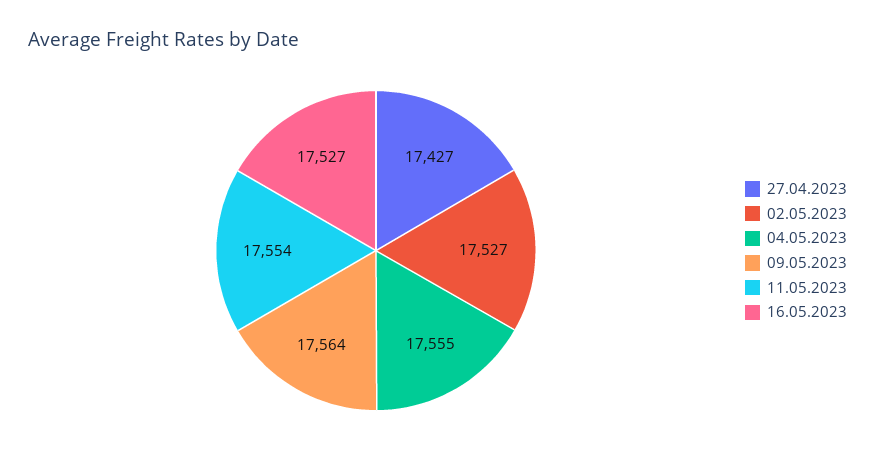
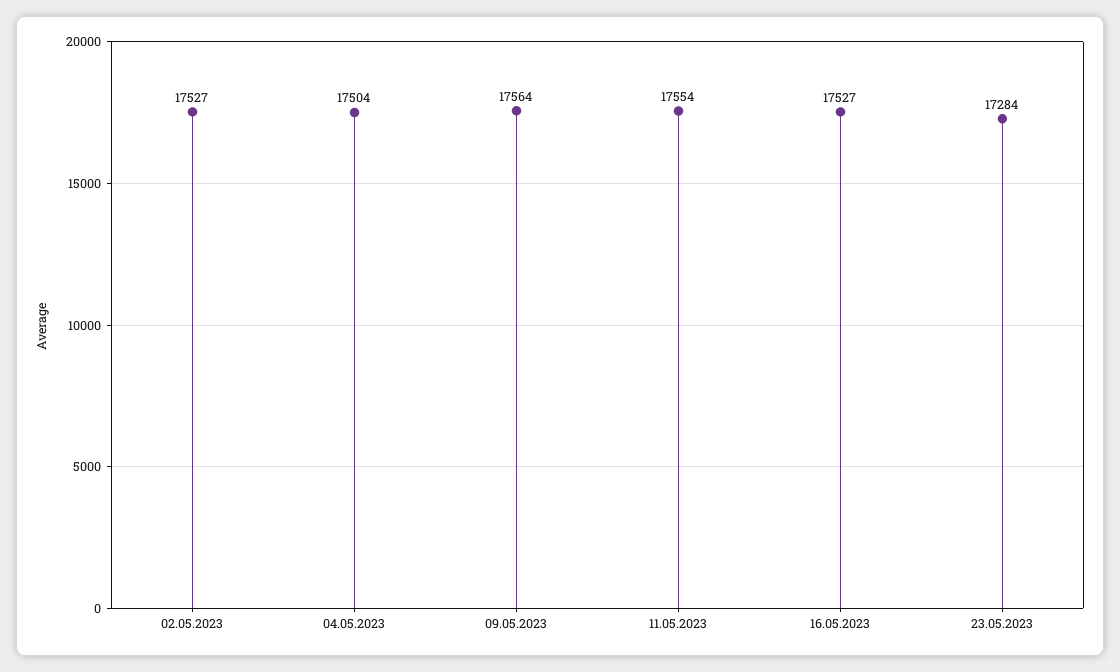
27.04.2023: 17427 -> none
04.05.2023: 17555 -> 17504
23.05.2023: none -> 17284

